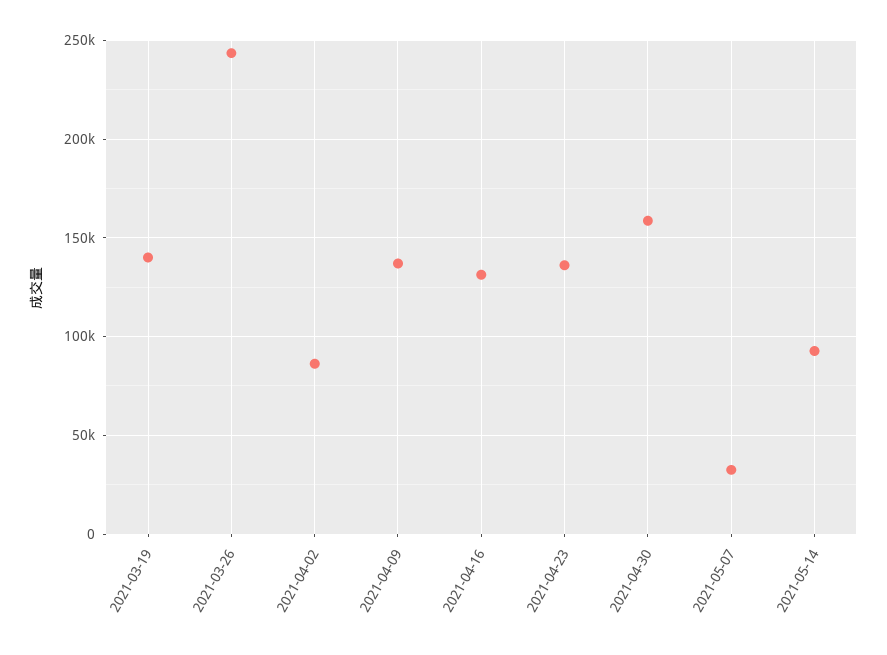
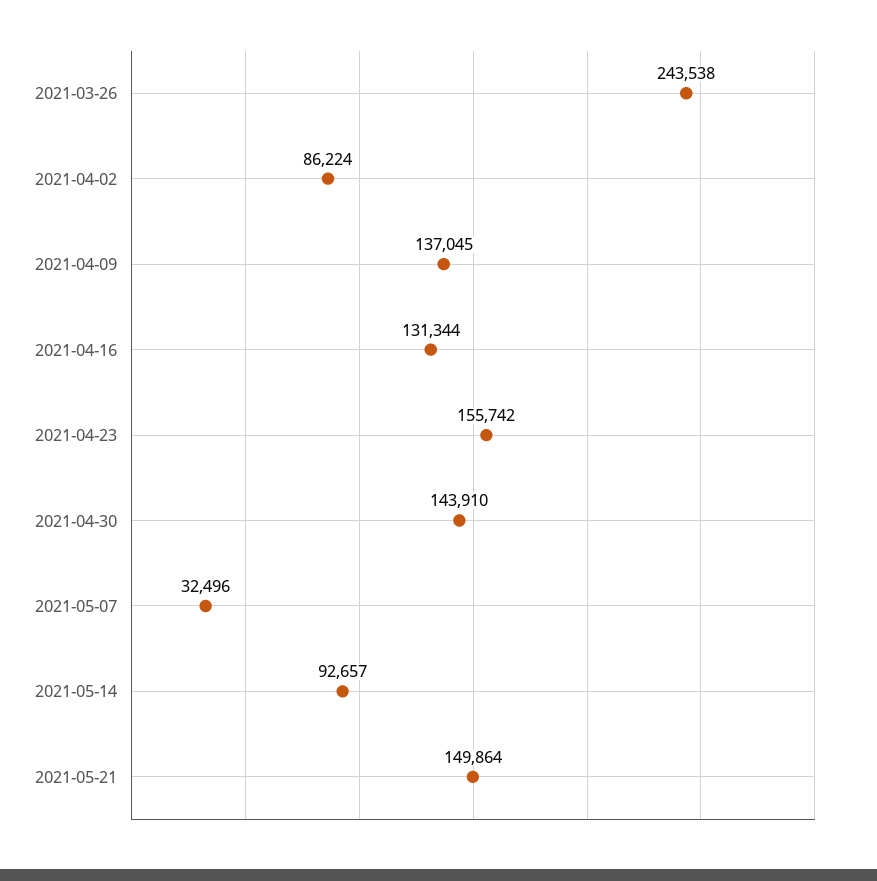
2021-03-19: 140000 -> none
2021-04-23: 135000 -> 155742
2021-04-30: 160000 -> 143910
2021-05-21: none -> 149864

